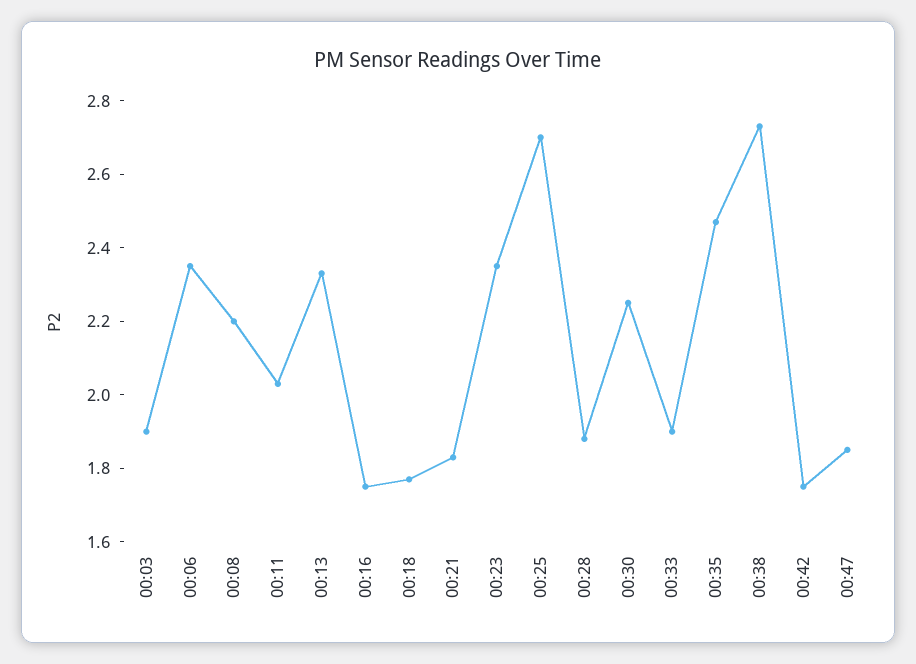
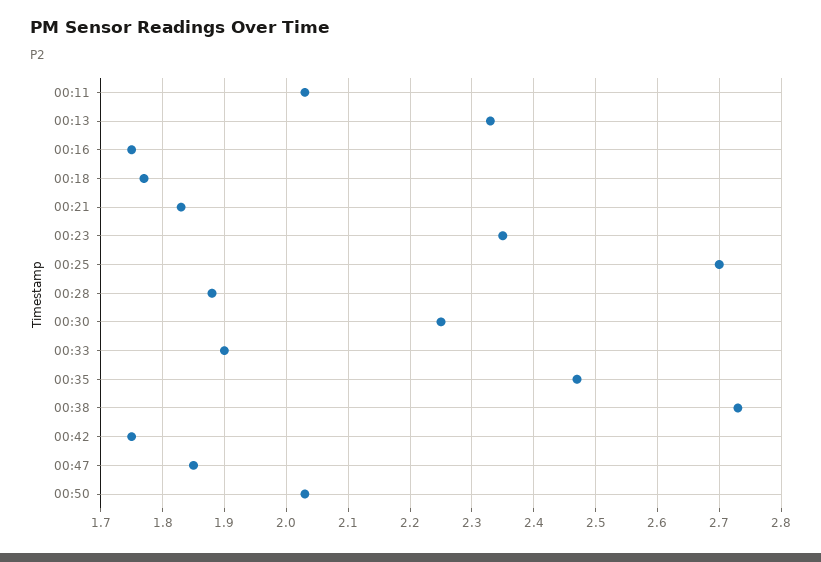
00:03: 1.9 -> none
00:06: 2.35 -> none
00:08: 2.2 -> none
00:50: none -> 2.03

